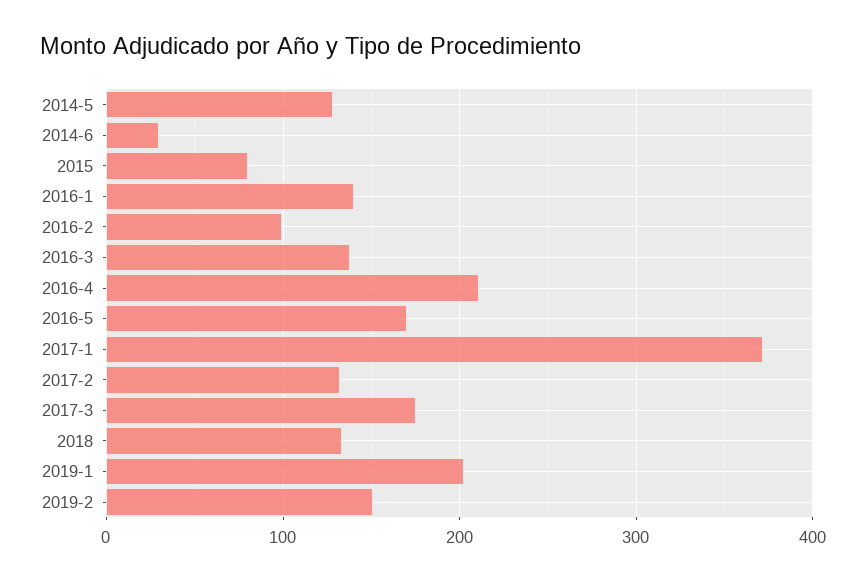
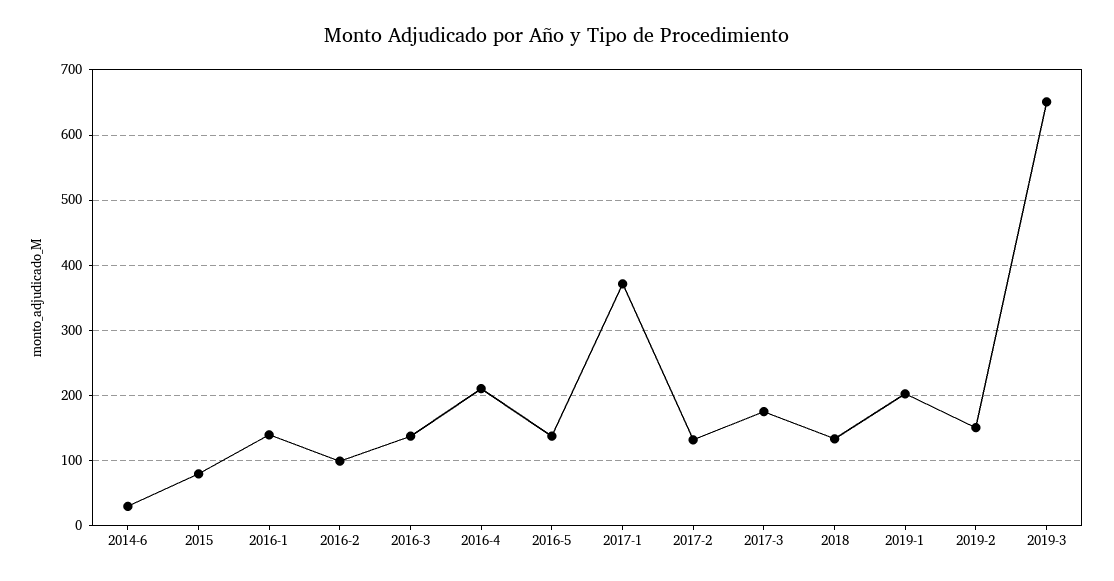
2014-5: 130 -> none
2016-5: 170 -> 140
2019-3: none -> 650

